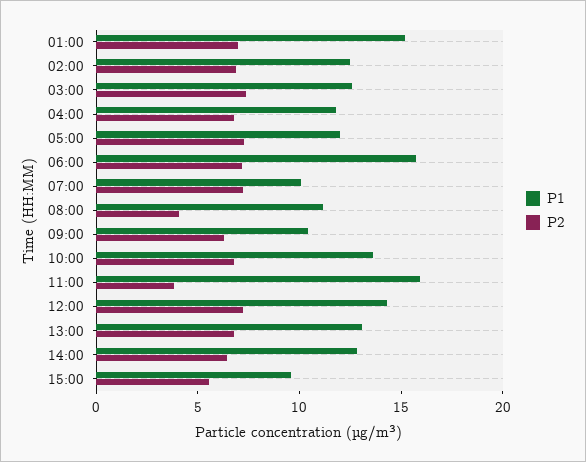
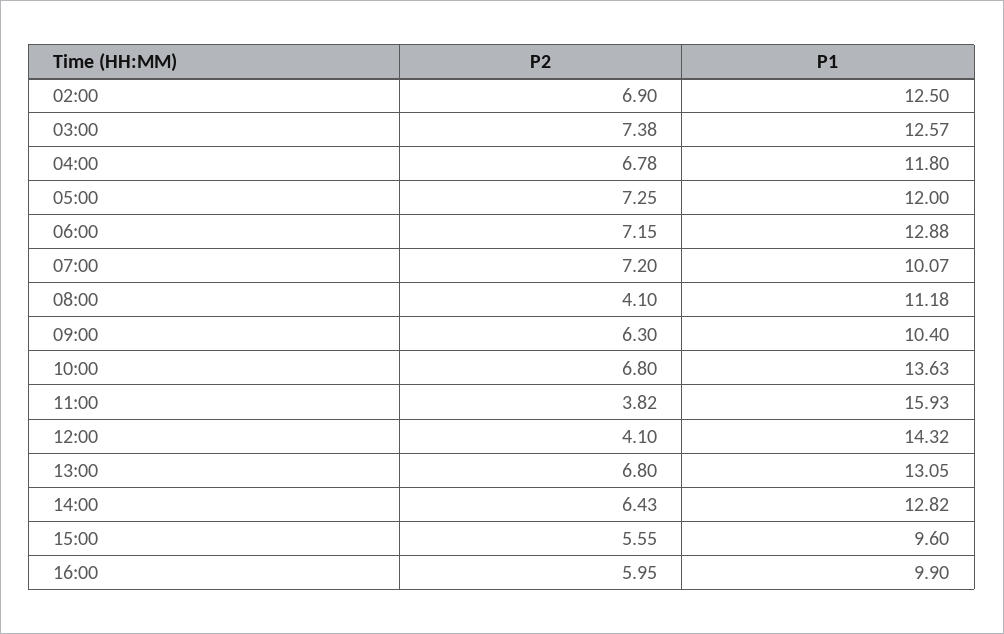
P1, 01:00: 15 -> none
P2, 01:00: 7 -> none
P1, 06:00: 16 -> 12.88
P2, 12:00: 7 -> 4.1
P2, 16:00: none -> 5.95
P1, 16:00: none -> 9.9

